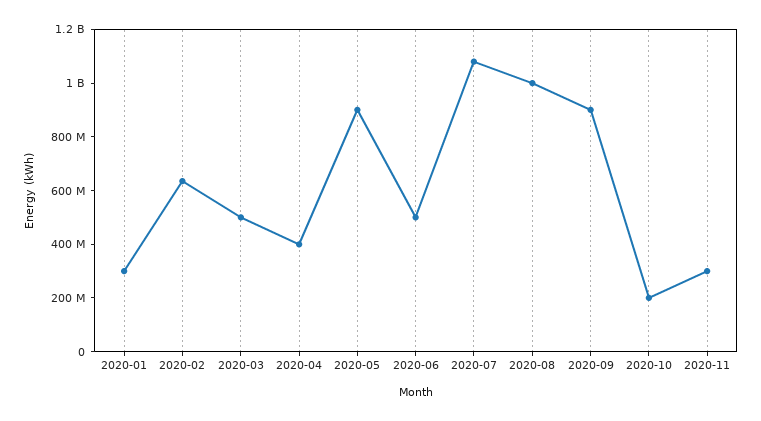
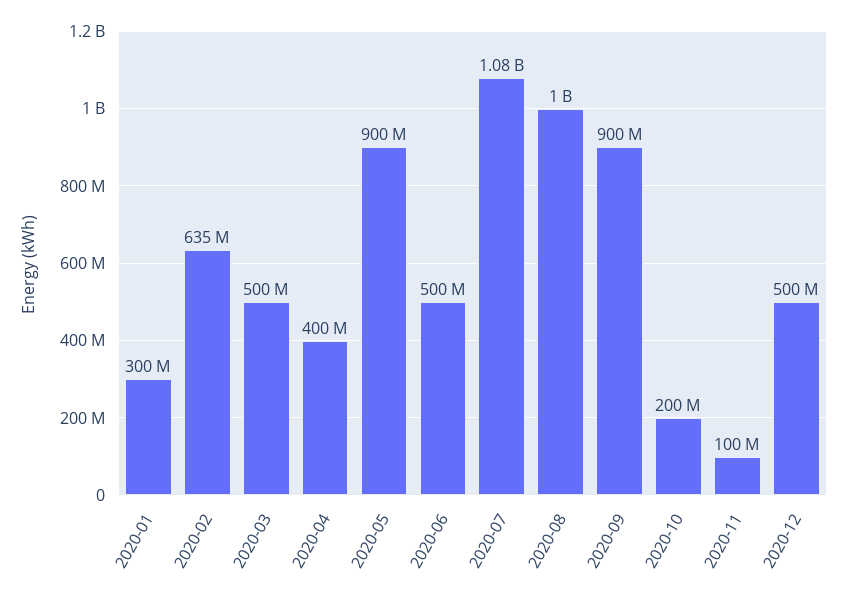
2020-11: 300000000 -> 100000000
2020-12: none -> 500000000

